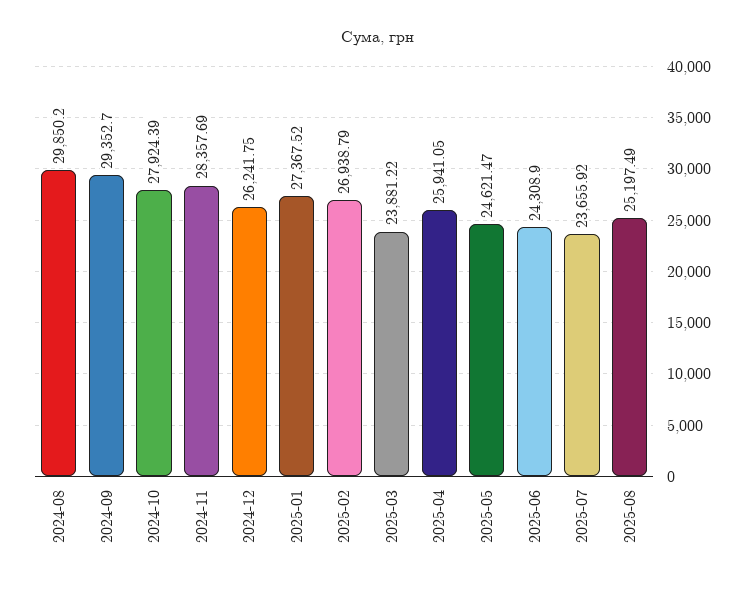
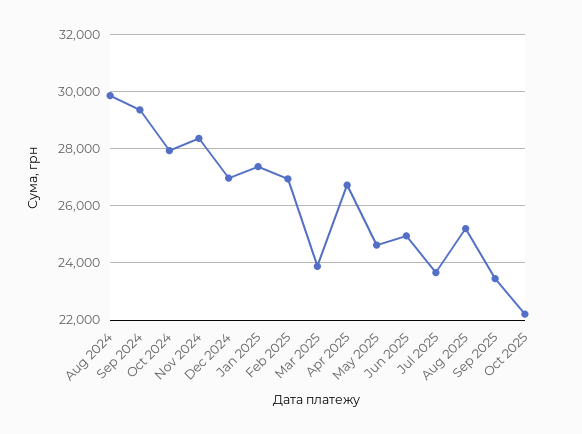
2024-12: 26241.75 -> 27000
2025-04: 25941.05 -> 26750
2025-06: 24308.9 -> 25000
Sep 2025: none -> 23500
Oct 2025: none -> 22250

